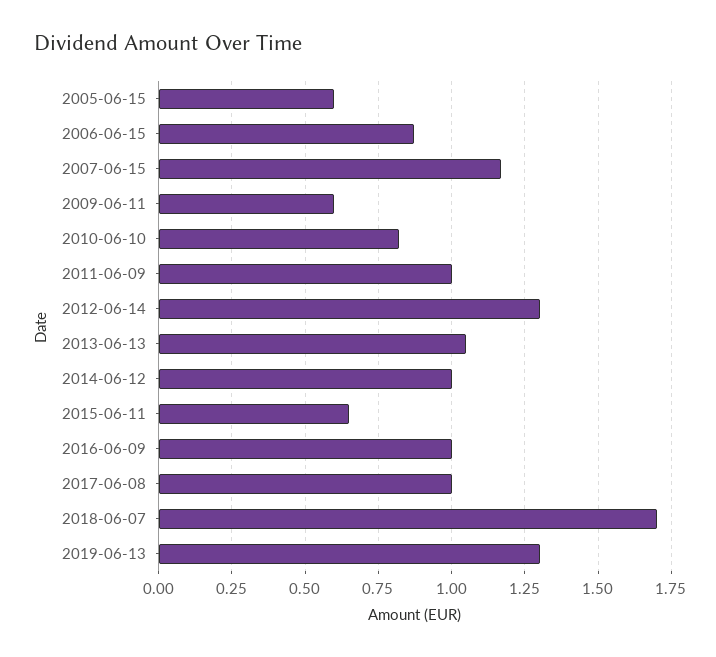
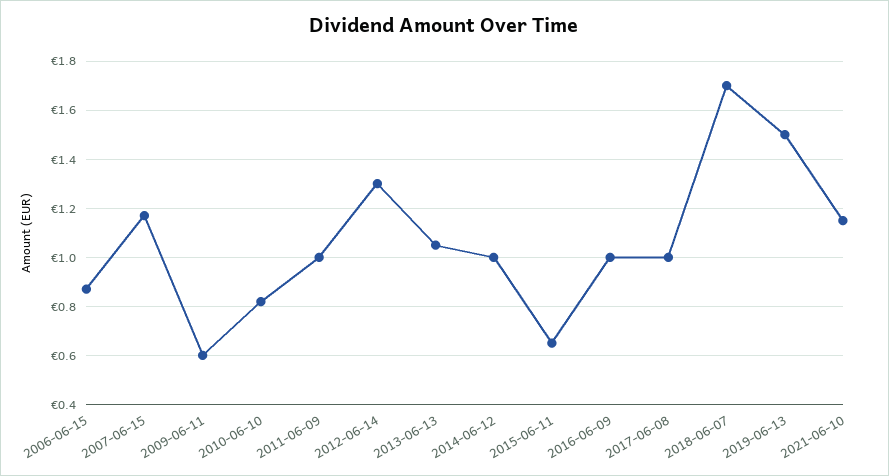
2005-06-15: 0.6 -> none
2019-06-13: 1.3 -> 1.5
2021-06-10: none -> 1.15

